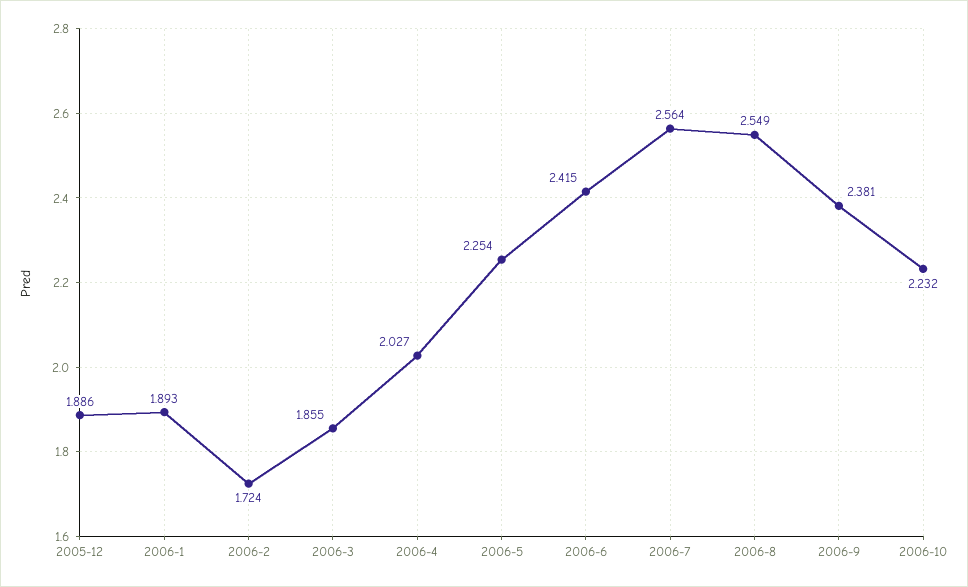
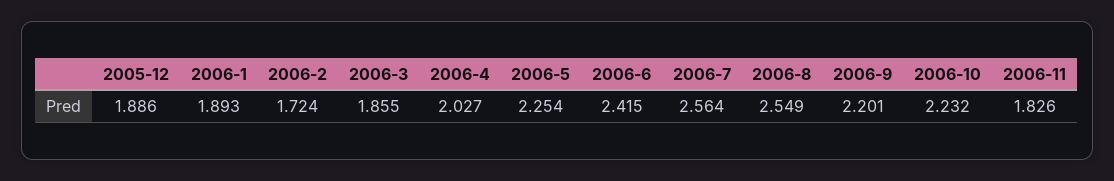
2006-9: 2.381 -> 2.201
2006-11: none -> 1.826

